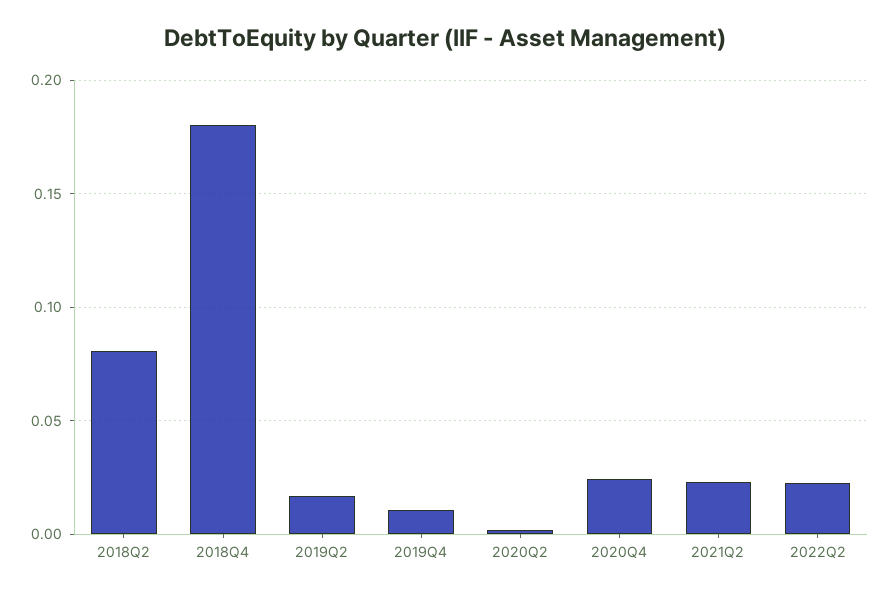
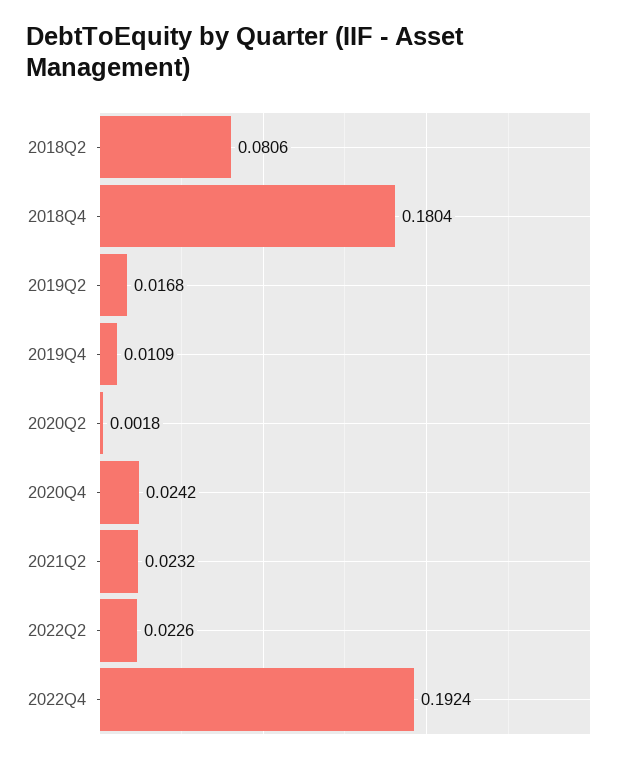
2022Q4: none -> 0.1924

